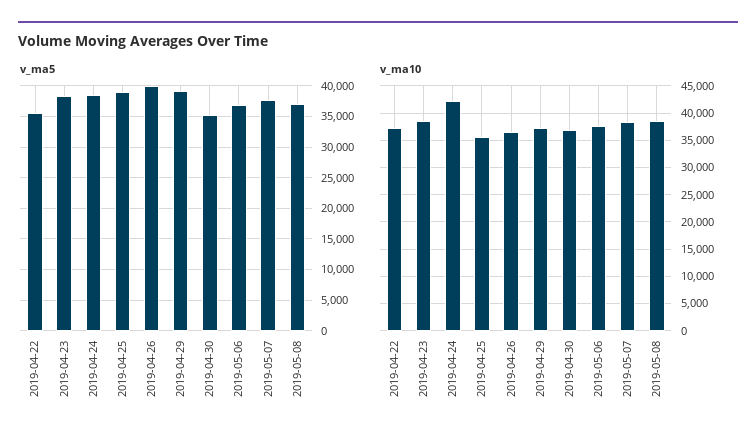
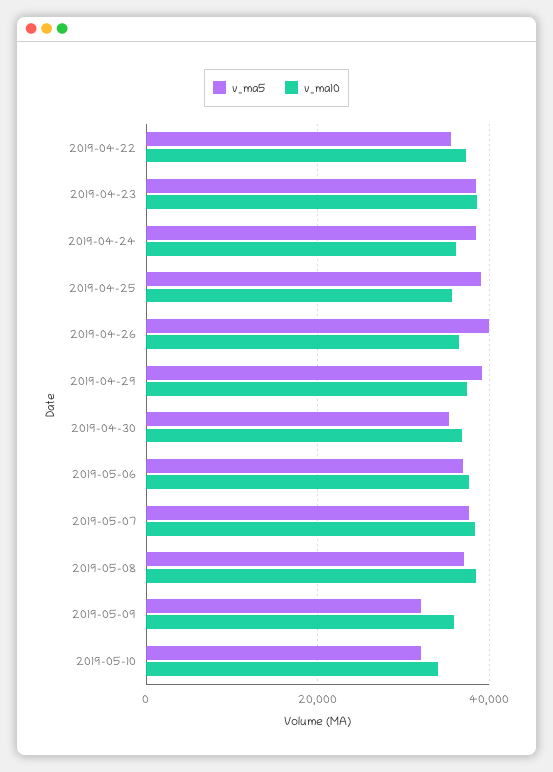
v_ma10, 2019-04-24: 42500 -> 36000
v_ma5, 2019-05-09: none -> 32000
v_ma10, 2019-05-09: none -> 36000
v_ma5, 2019-05-10: none -> 32000
v_ma10, 2019-05-10: none -> 34000

